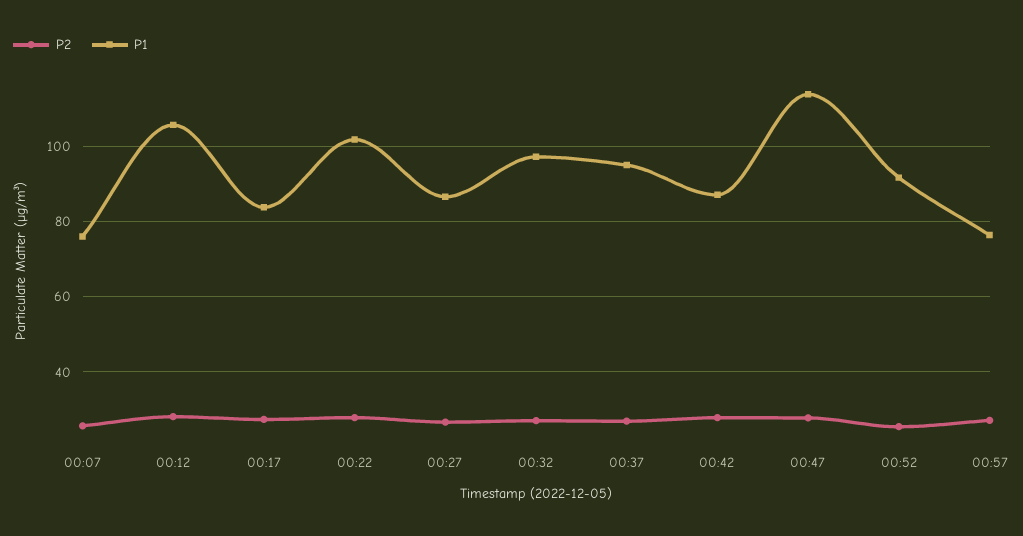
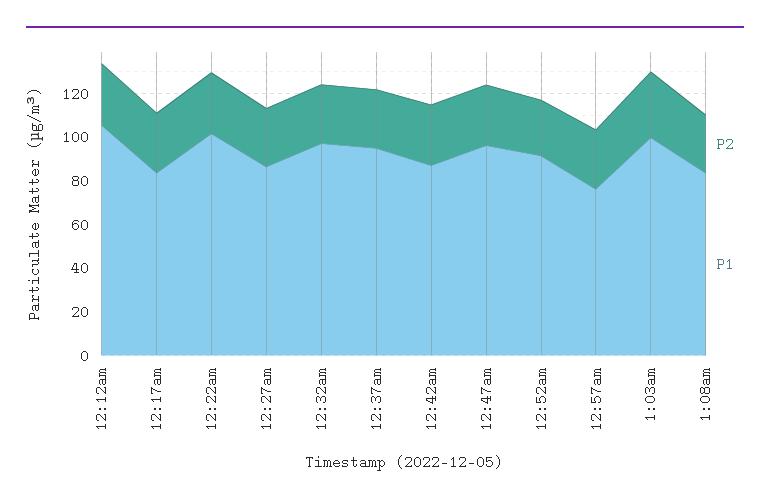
P2, 00:07: 26 -> none
P1, 00:07: 76 -> none
P1, 00:47: 114 -> 95
P2, 1:03am: none -> 30
P1, 1:03am: none -> 100
P2, 1:08am: none -> 25
P1, 1:08am: none -> 85

